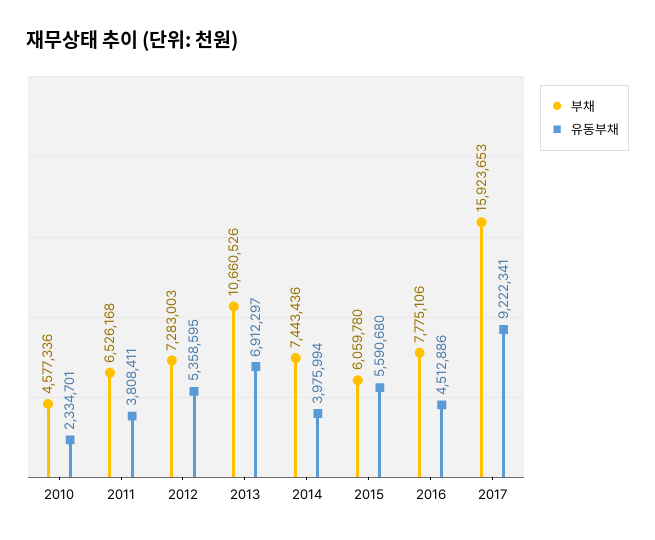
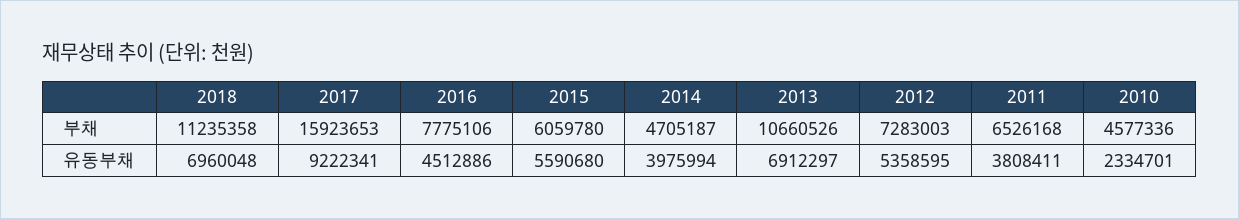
부채, 2014: 7443436 -> 4705187
부채, 2018: none -> 11235358
유동부채, 2018: none -> 6960048

